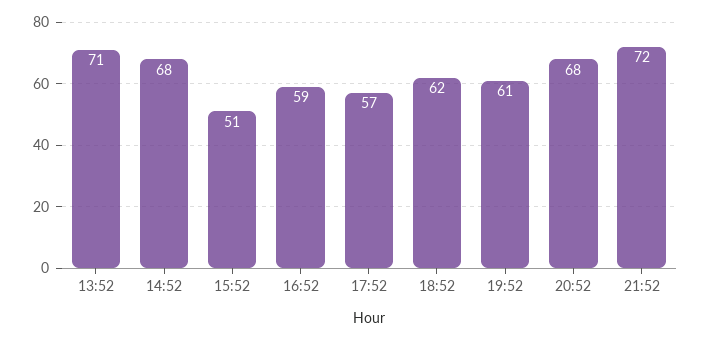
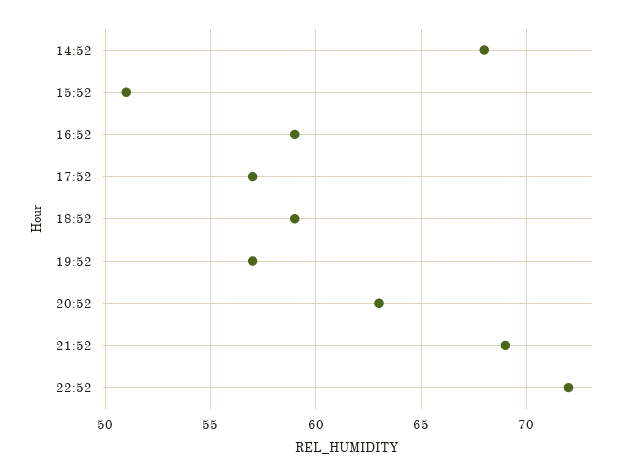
13:52: 71 -> none
18:52: 62 -> 59
19:52: 61 -> 57
20:52: 68 -> 63
21:52: 72 -> 69
22:52: none -> 72

